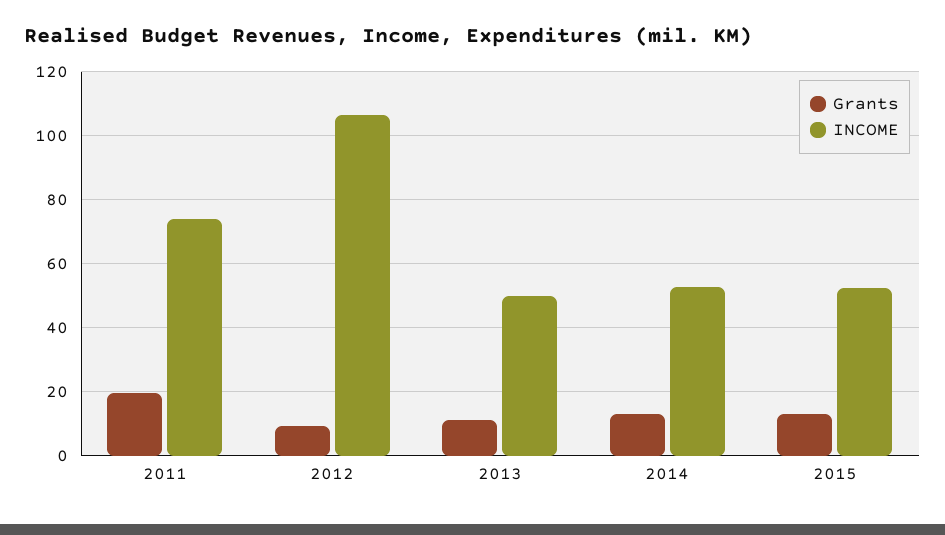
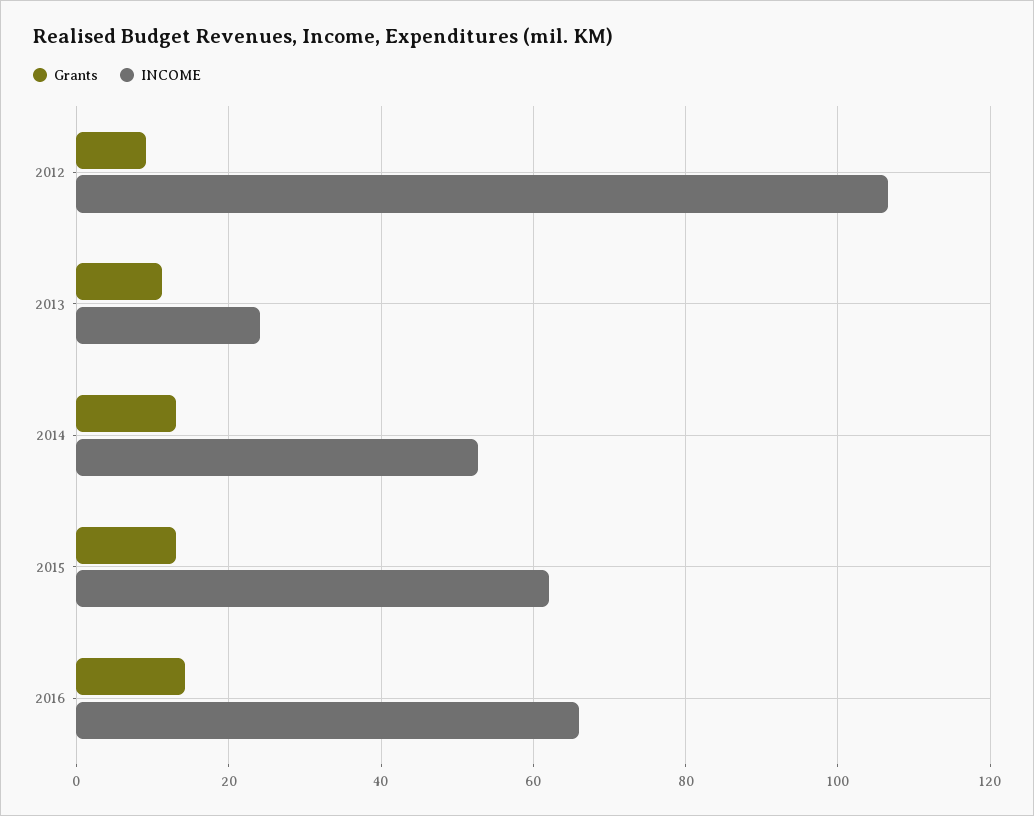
Grants, 2011: 20 -> none
INCOME, 2011: 74 -> none
INCOME, 2013: 50 -> 24
INCOME, 2015: 52 -> 62
Grants, 2016: none -> 14
INCOME, 2016: none -> 66

